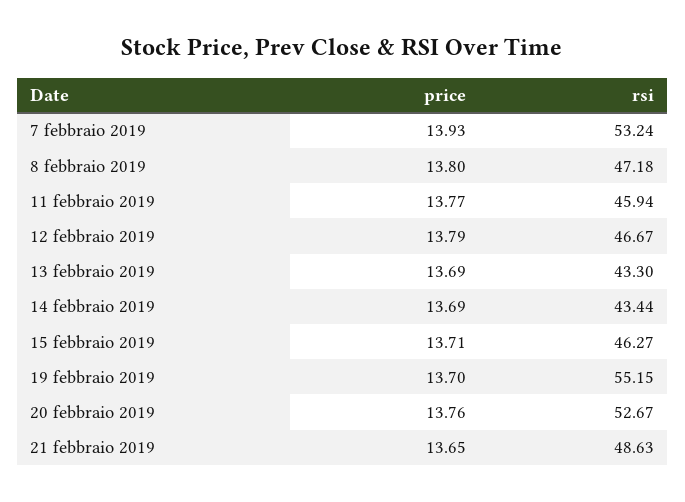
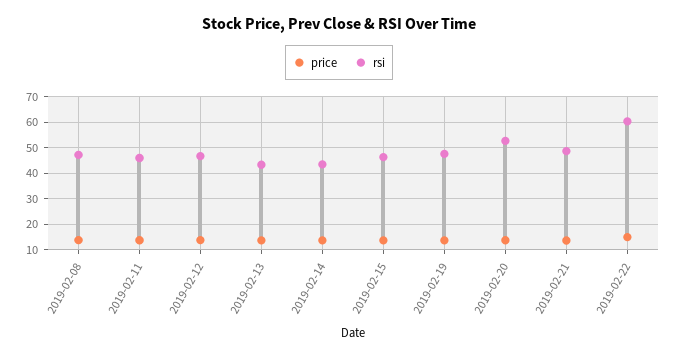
price, 7 febbraio 2019: 13.93 -> none
rsi, 7 febbraio 2019: 53.24 -> none
rsi, 19 febbraio 2019: 55.15 -> 47.5
price, 2019-02-22: none -> 15
rsi, 2019-02-22: none -> 60

